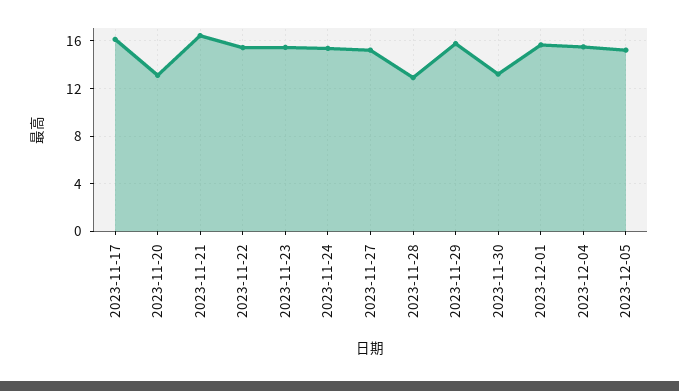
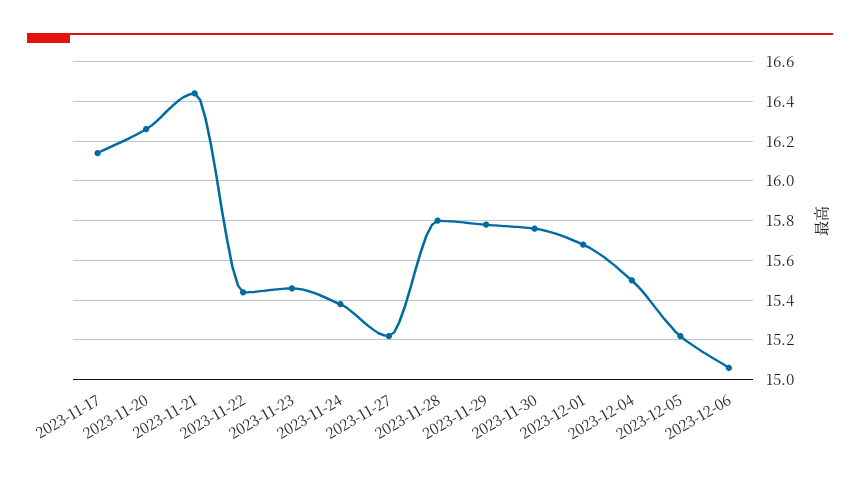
2023-11-20: 13 -> 16.25
2023-11-28: 13 -> 15.8
2023-11-30: 13 -> 15.75
2023-12-06: none -> 15.05

